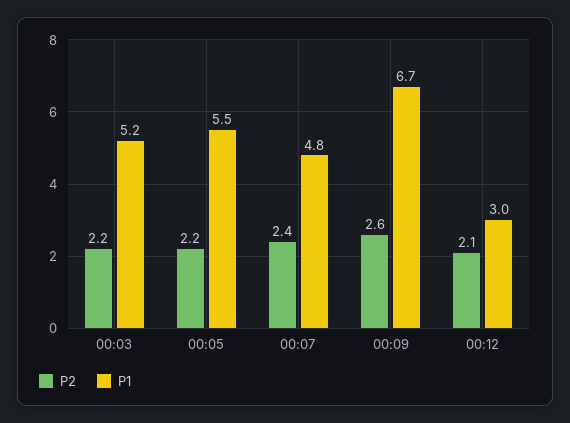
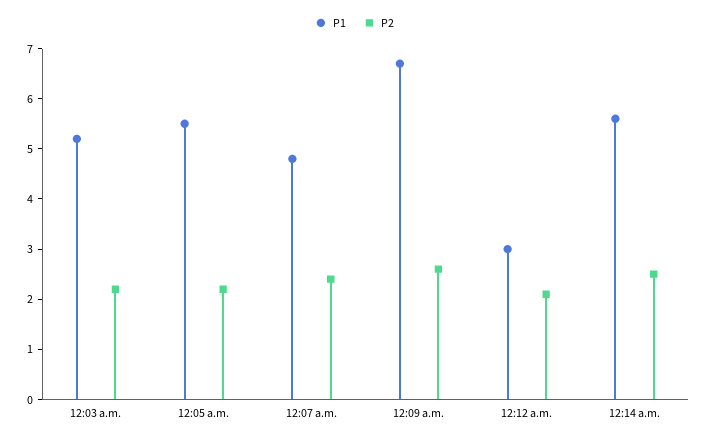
P1, 12:14 a.m.: none -> 5.5
P2, 12:14 a.m.: none -> 2.5

